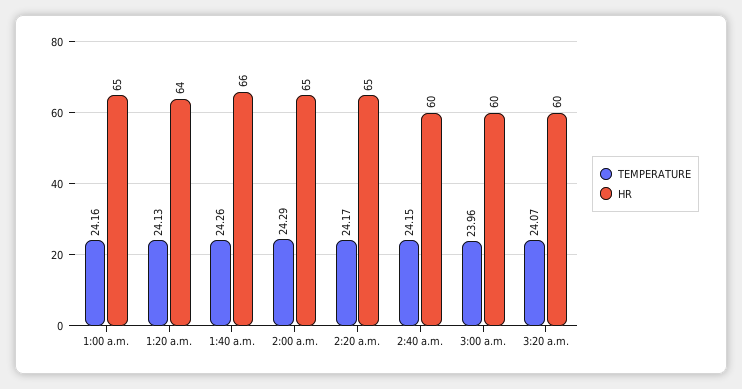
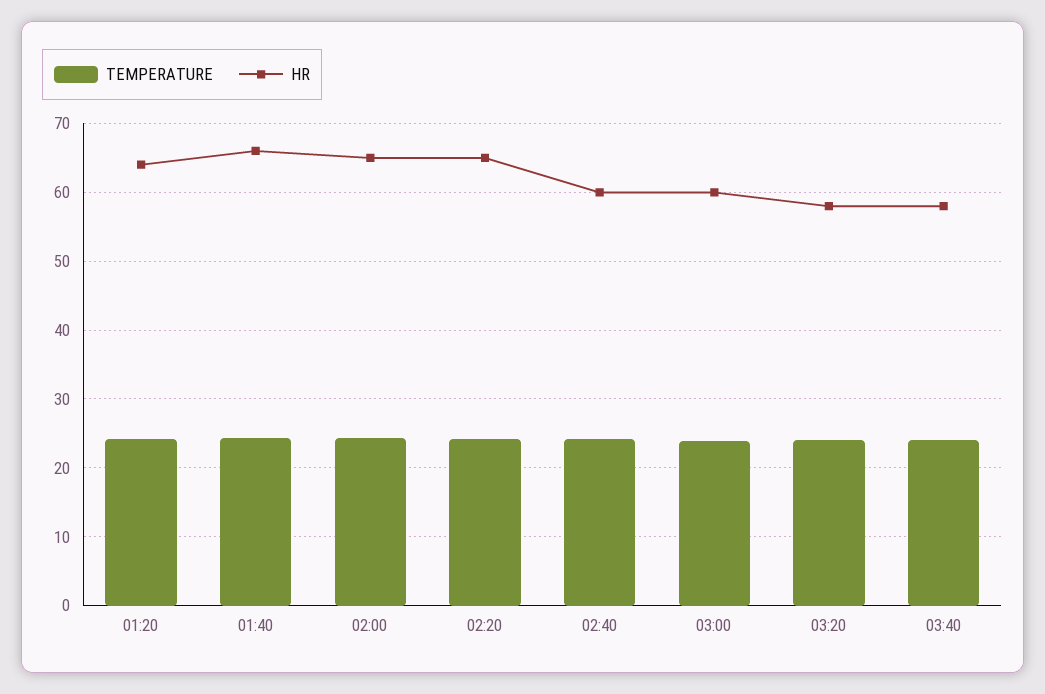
TEMPERATURE, 1:00 a.m.: 24.16 -> none
HR, 1:00 a.m.: 65 -> none
HR, 3:20 a.m.: 60 -> 58
TEMPERATURE, 03:40: none -> 24
HR, 03:40: none -> 58

